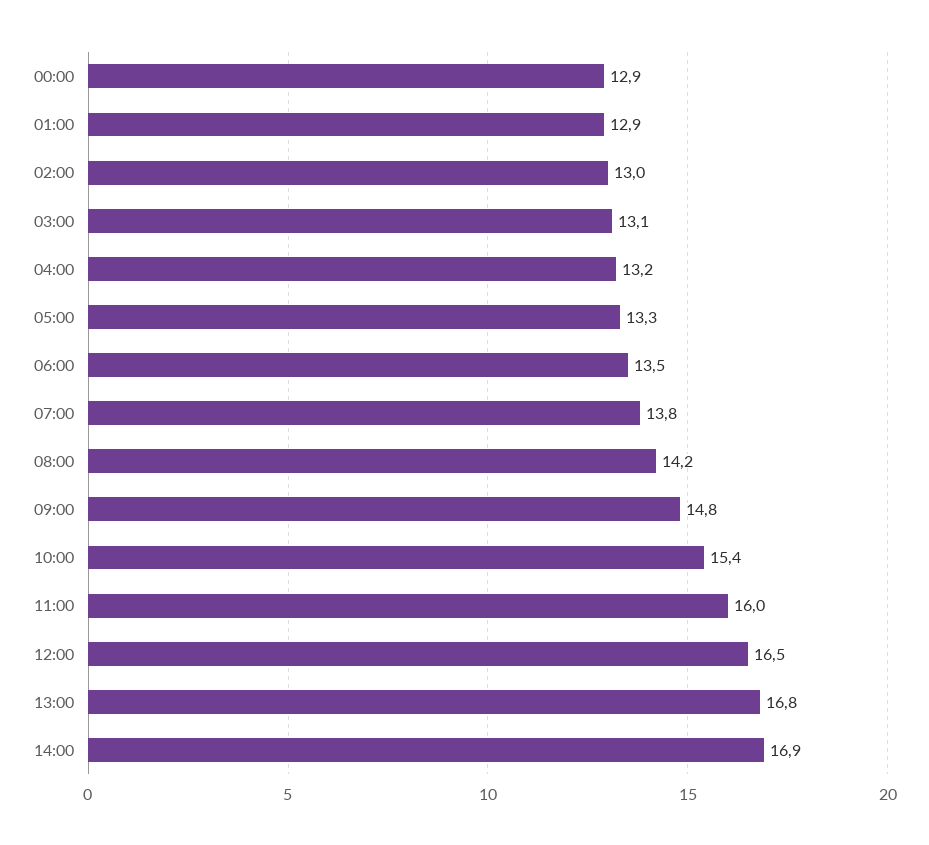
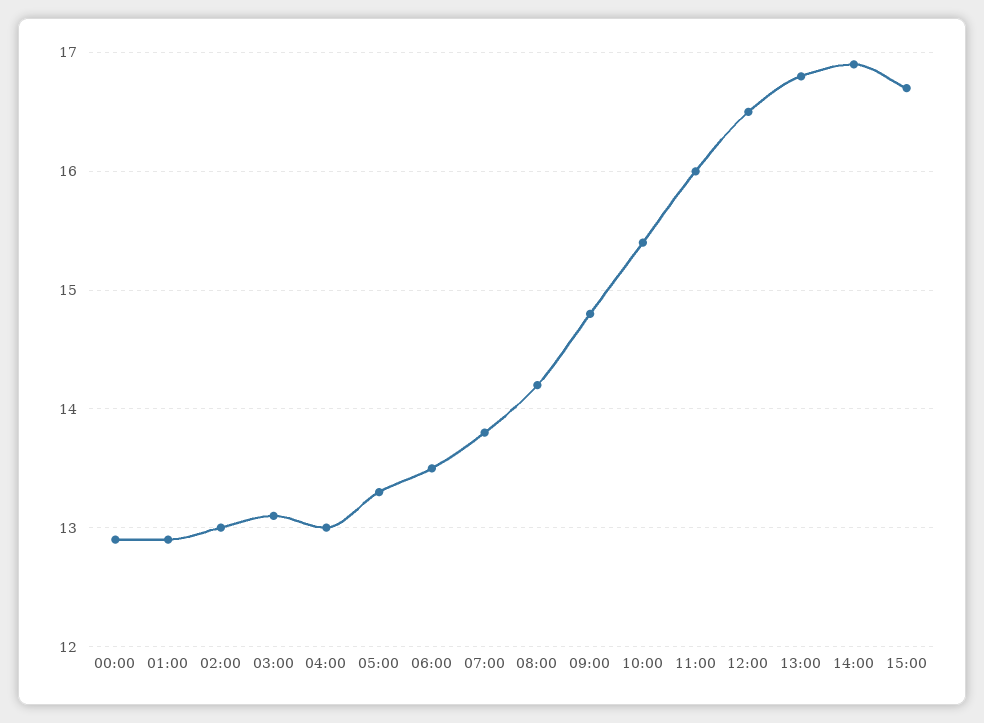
04:00: 13.2 -> 13
15:00: none -> 16.7

